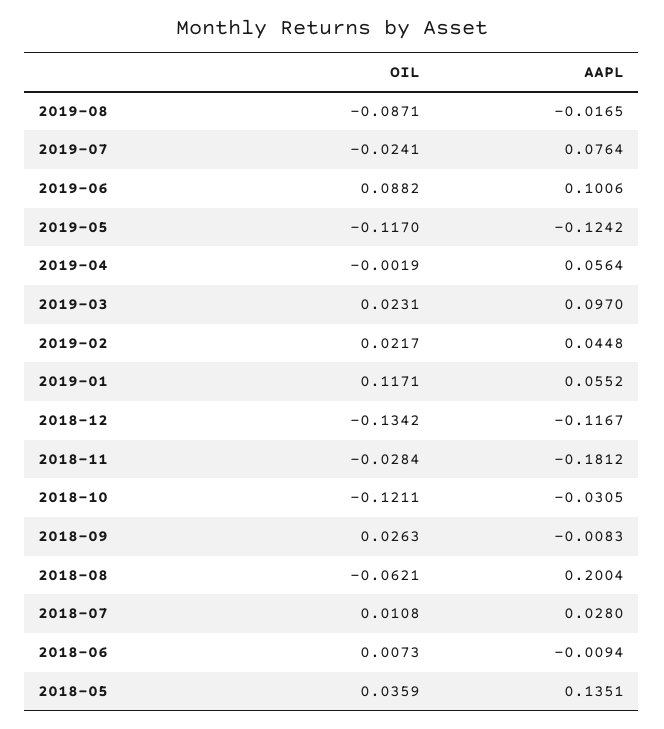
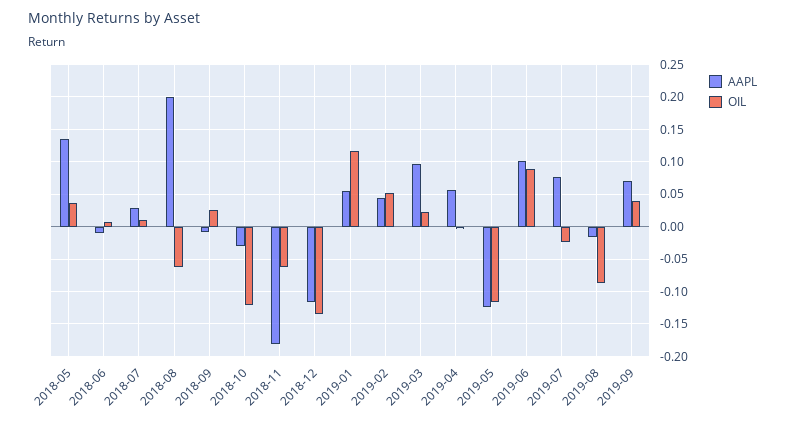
OIL, 2019-02: 0.0217 -> 0.05
OIL, 2018-11: -0.0284 -> -0.06
AAPL, 2019-09: none -> 0.07
OIL, 2019-09: none -> 0.04

